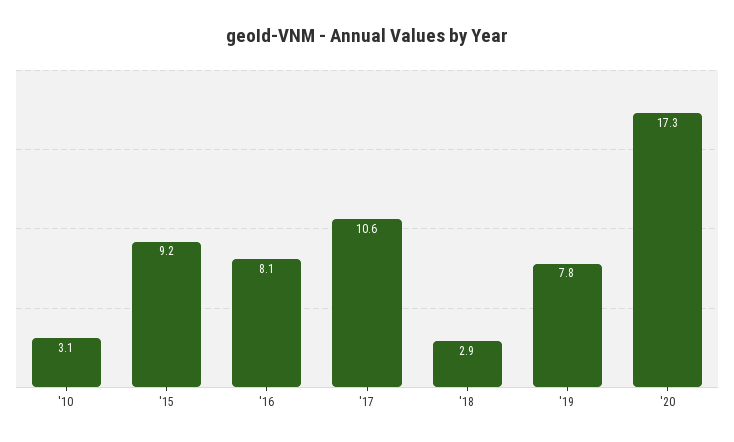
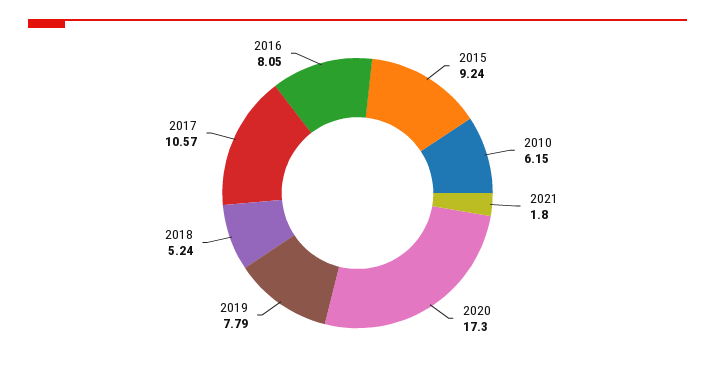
'10: 3.1 -> 6.15
'18: 2.9 -> 5.24
2021: none -> 1.8

